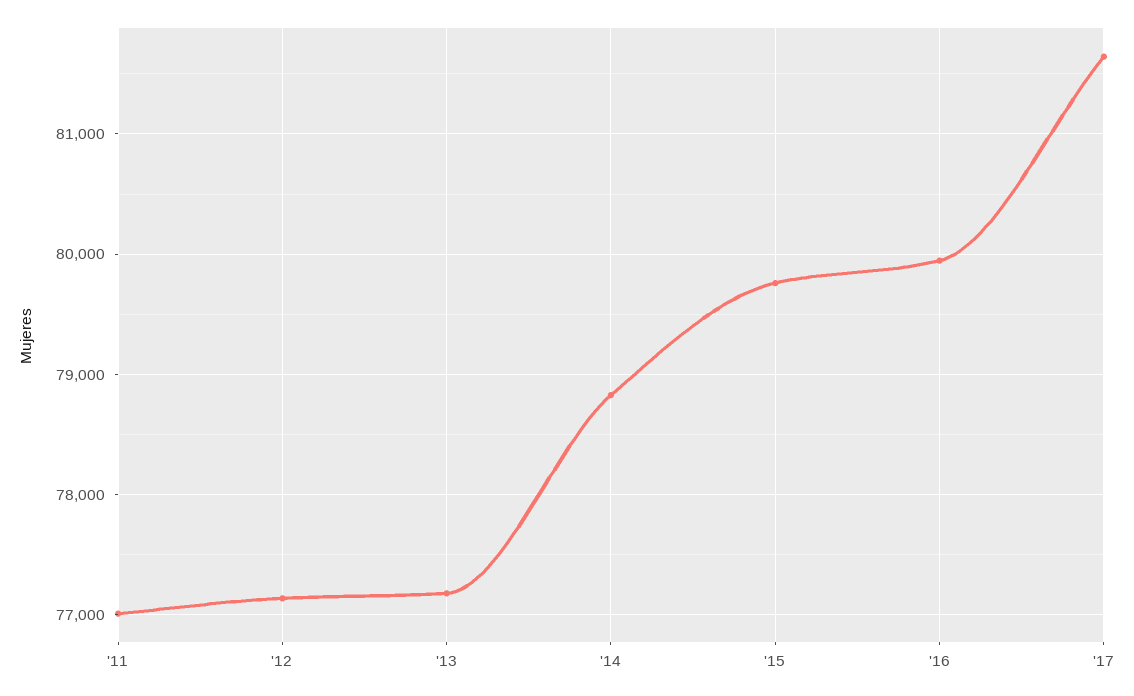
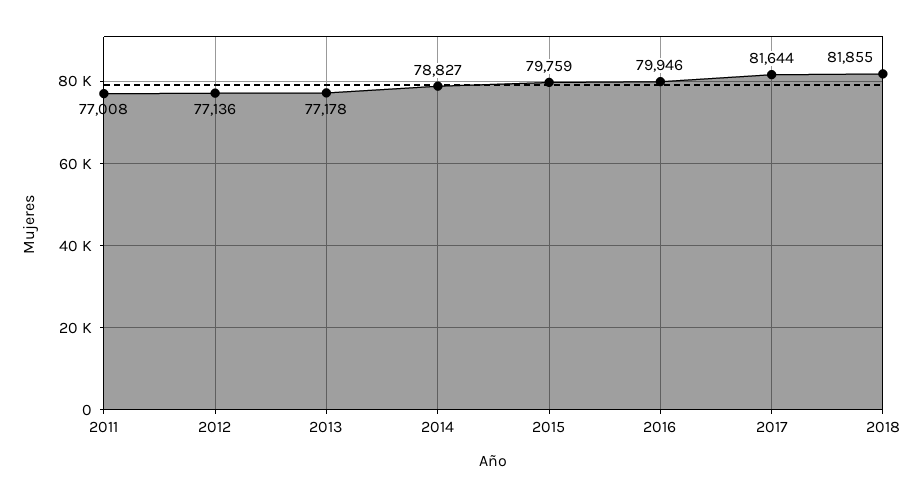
2018: none -> 81855

